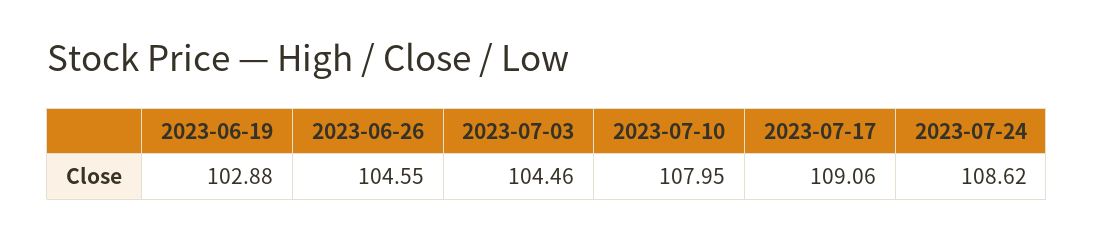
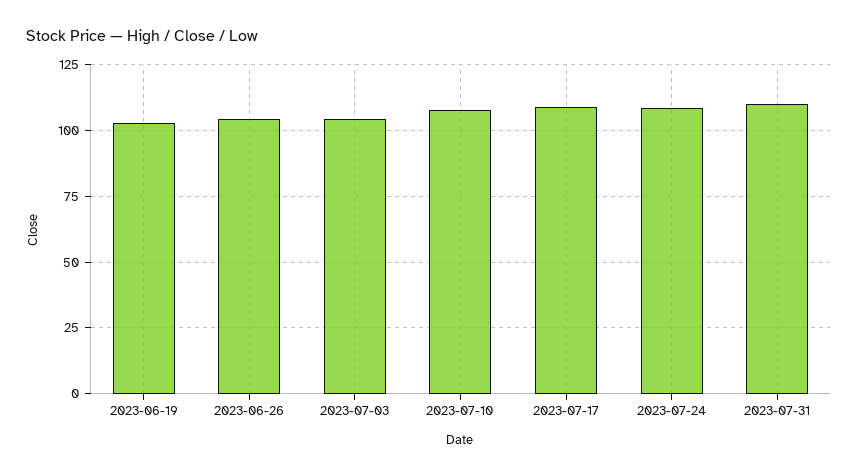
2023-07-31: none -> 110

